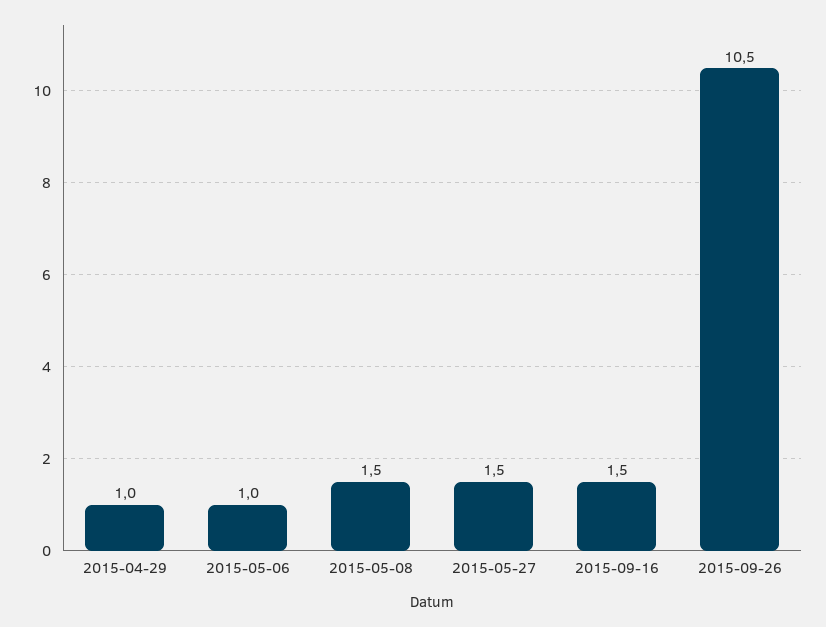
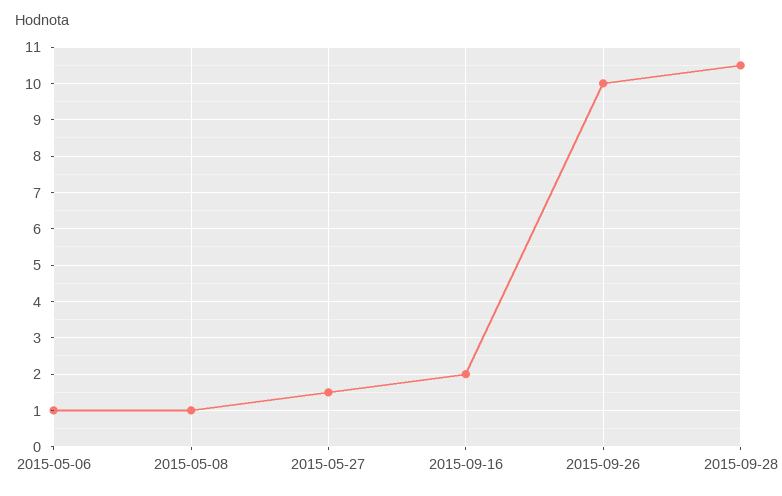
2015-04-29: 1 -> none
2015-05-08: 1.5 -> 1
2015-09-16: 1.5 -> 2
2015-09-26: 10.5 -> 10
2015-09-28: none -> 10.5

